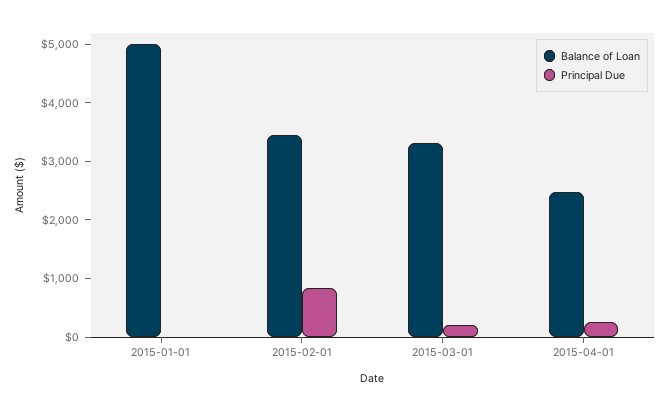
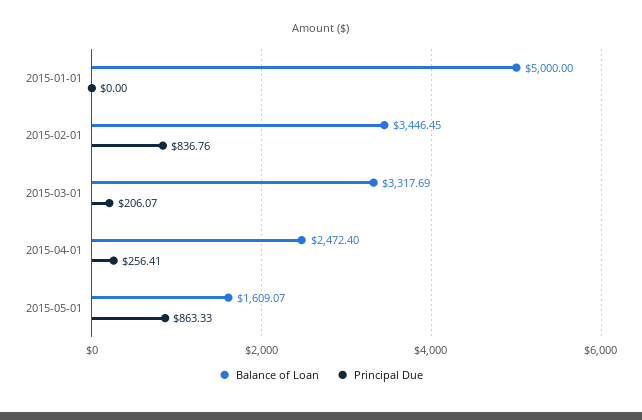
Balance of Loan, 2015-05-01: none -> 1609.07
Principal Due, 2015-05-01: none -> 863.33

